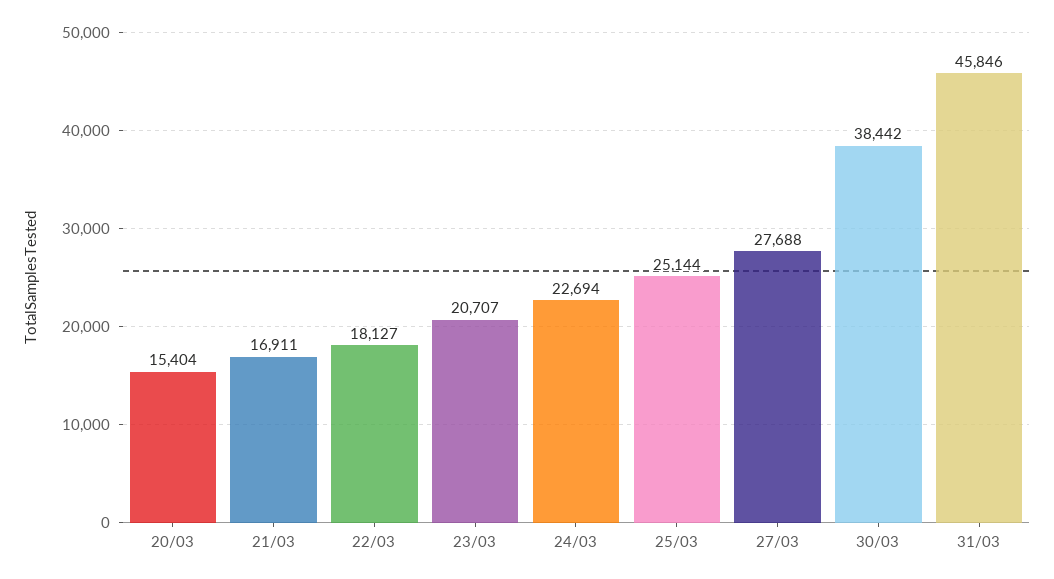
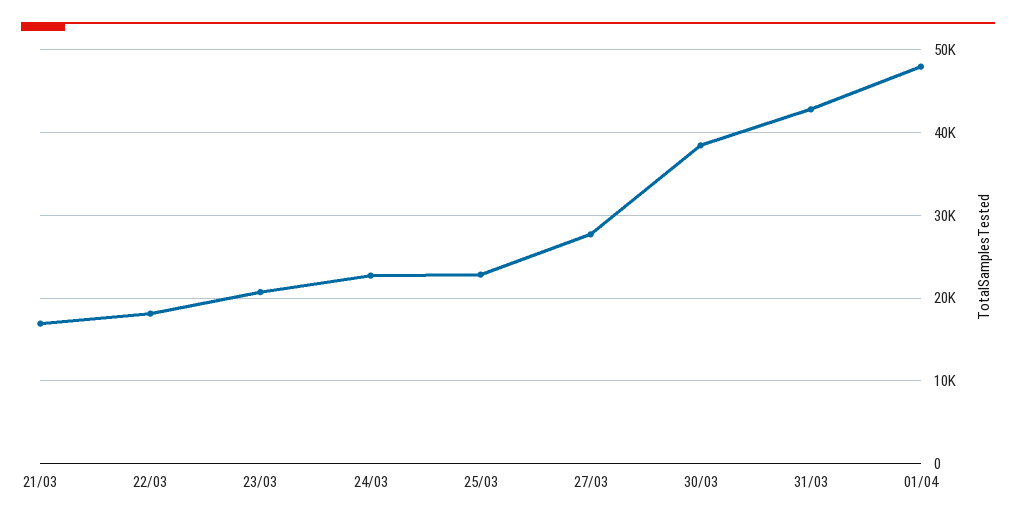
20/03: 15404 -> none
25/03: 25144 -> 23000
31/03: 45846 -> 43000
01/04: none -> 48000

